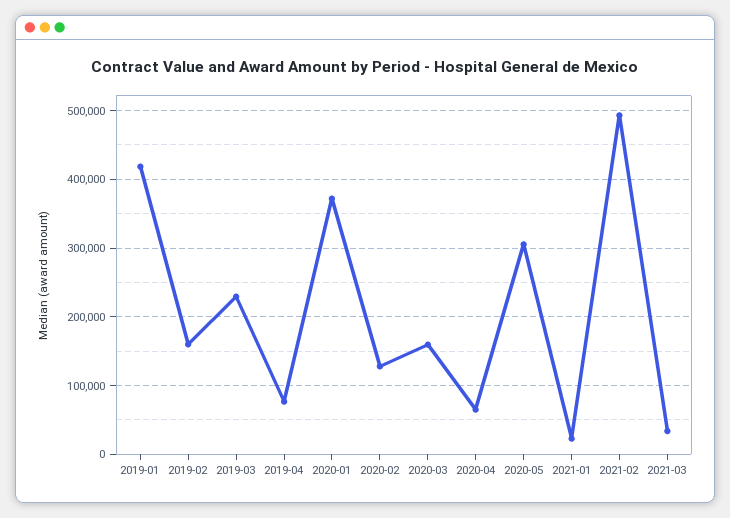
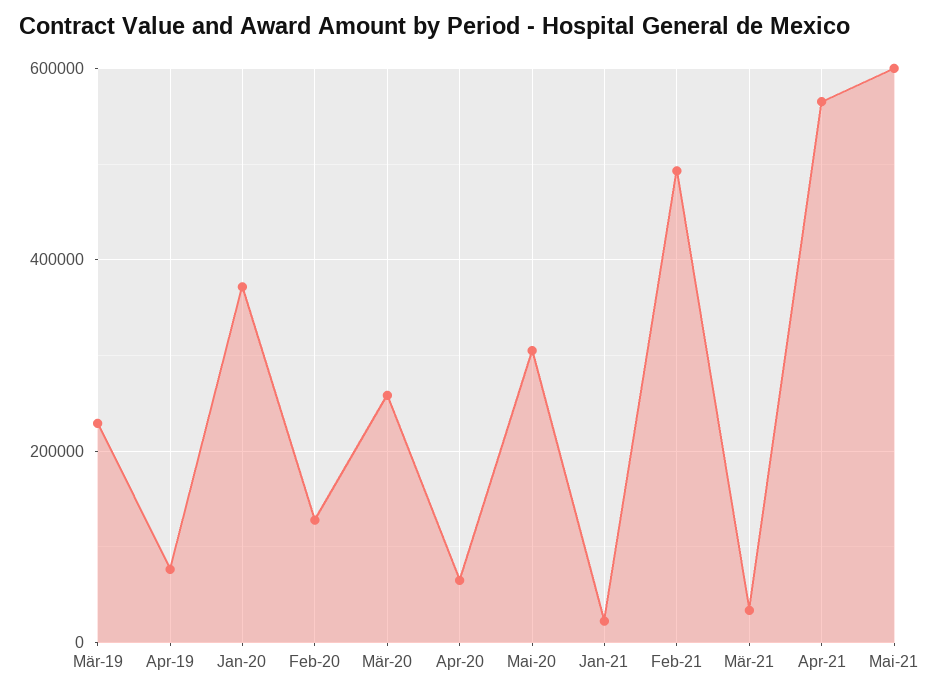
2019-01: 420000 -> none
2019-02: 160000 -> none
2020-03: 160000 -> 260000
Apr-21: none -> 560000
Mai-21: none -> 600000

